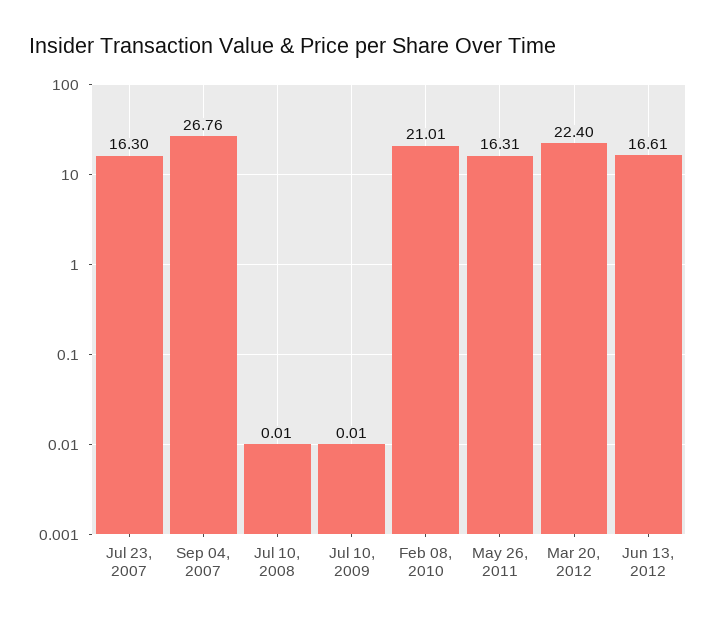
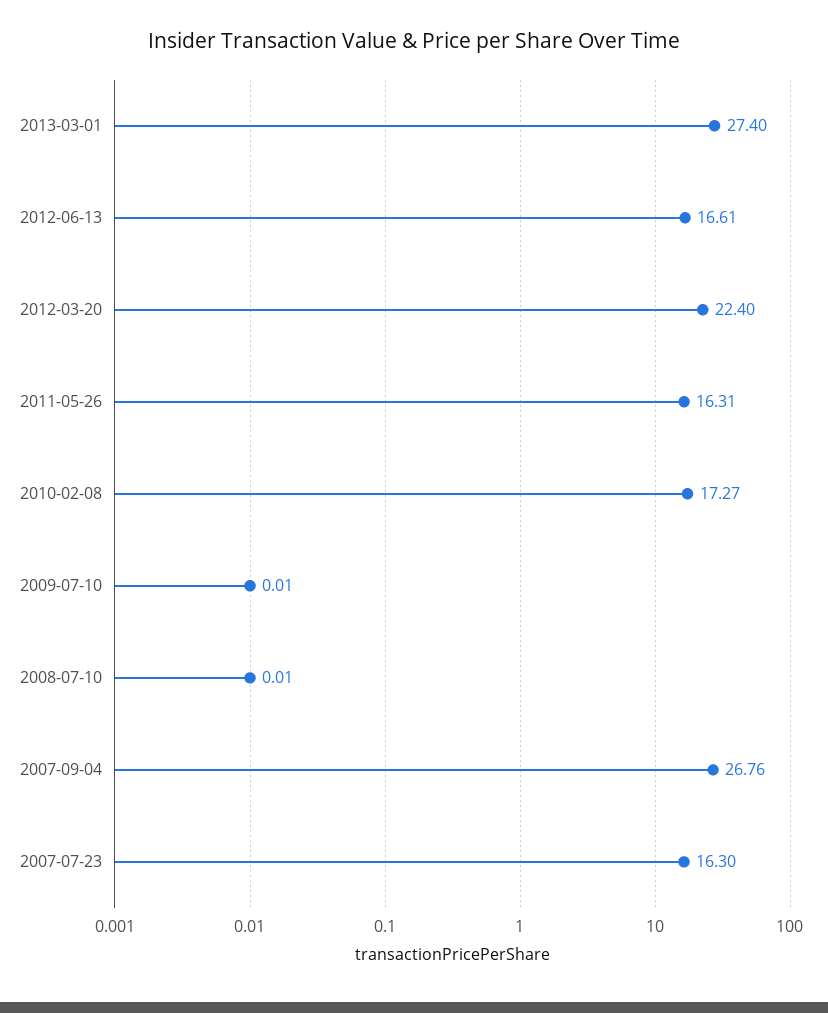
Feb 08, 2010: 21.01 -> 17.27
2013-03-01: none -> 27.4

